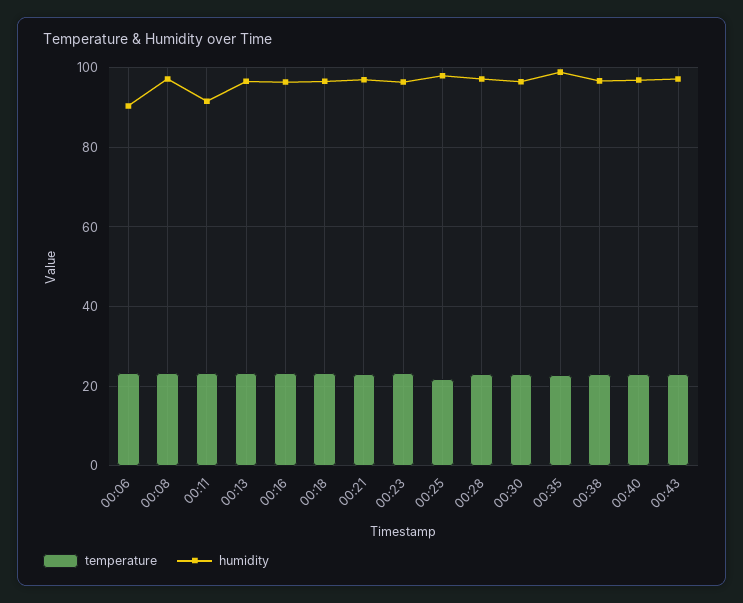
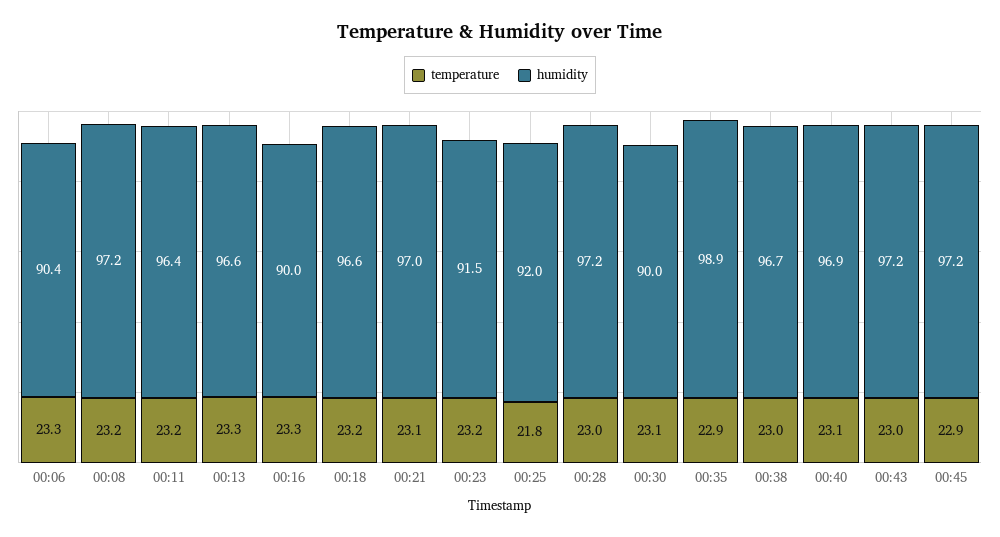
humidity, 00:11: 92 -> 96.4
humidity, 00:16: 96 -> 90
humidity, 00:23: 96 -> 91.5
humidity, 00:25: 98 -> 92
humidity, 00:30: 96 -> 90
temperature, 00:45: none -> 22.9
humidity, 00:45: none -> 97.2

